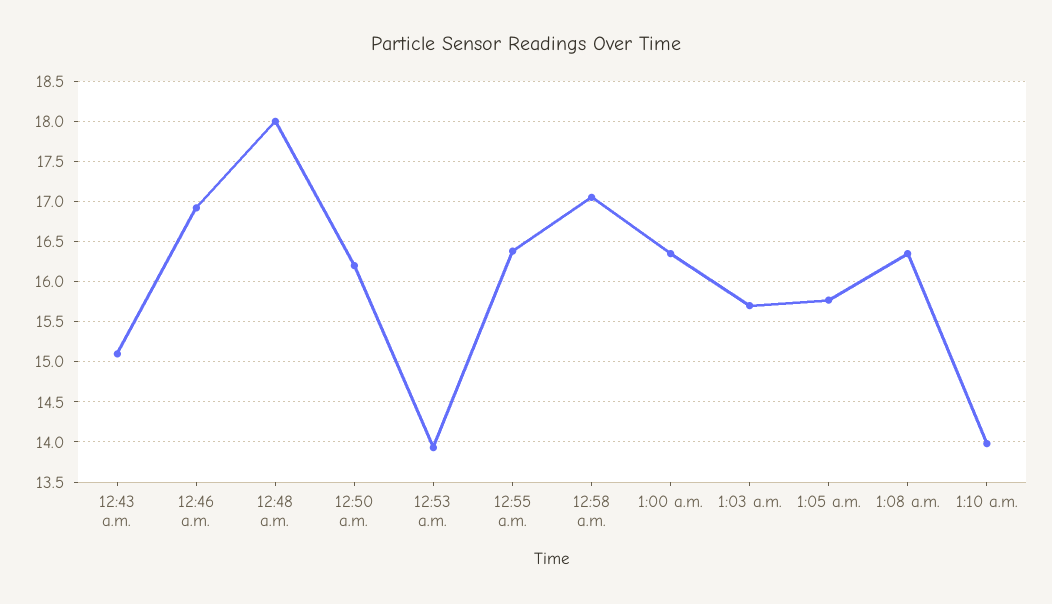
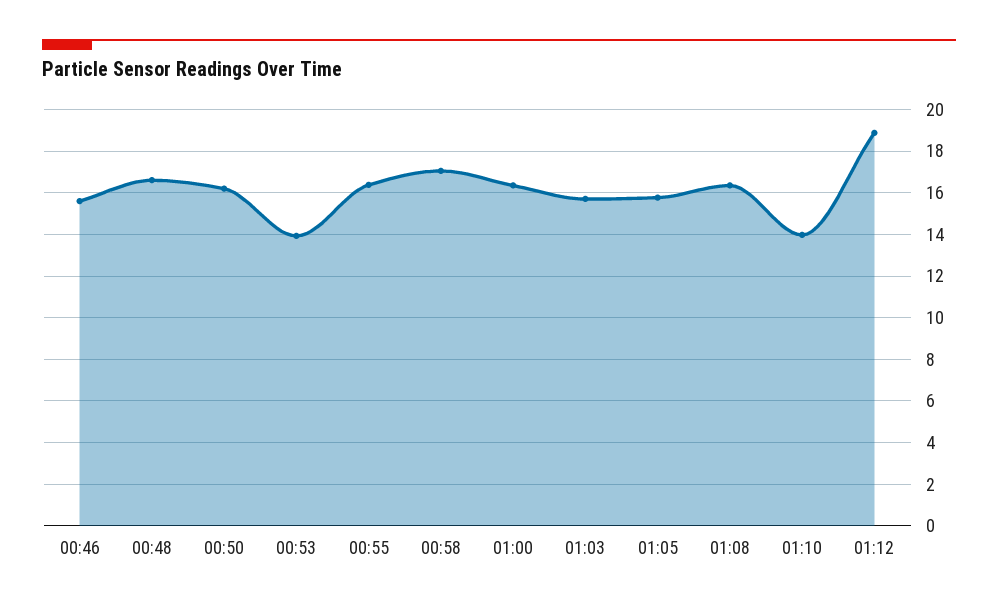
12:43 a.m.: 15.1 -> none
12:46 a.m.: 16.9 -> 15.5
12:48 a.m.: 18 -> 16.5
01:12: none -> 19

